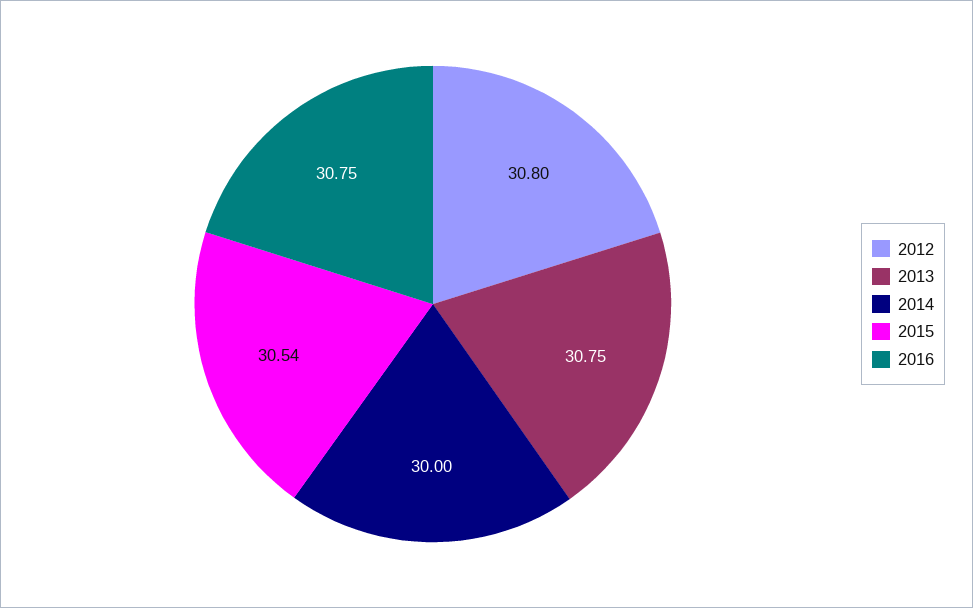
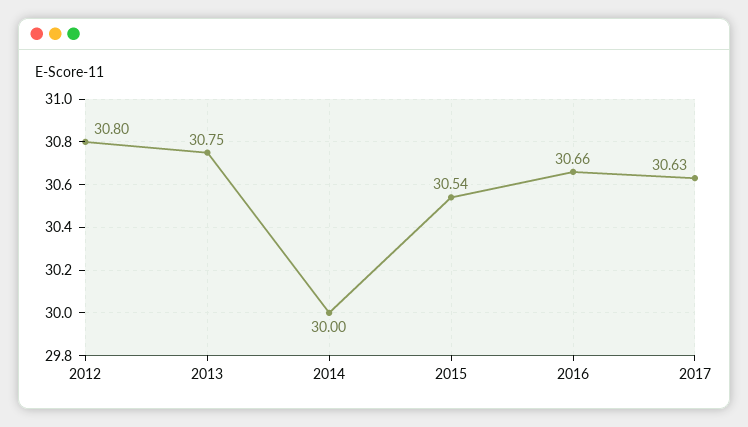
2016: 30.75 -> 30.66
2017: none -> 30.63

